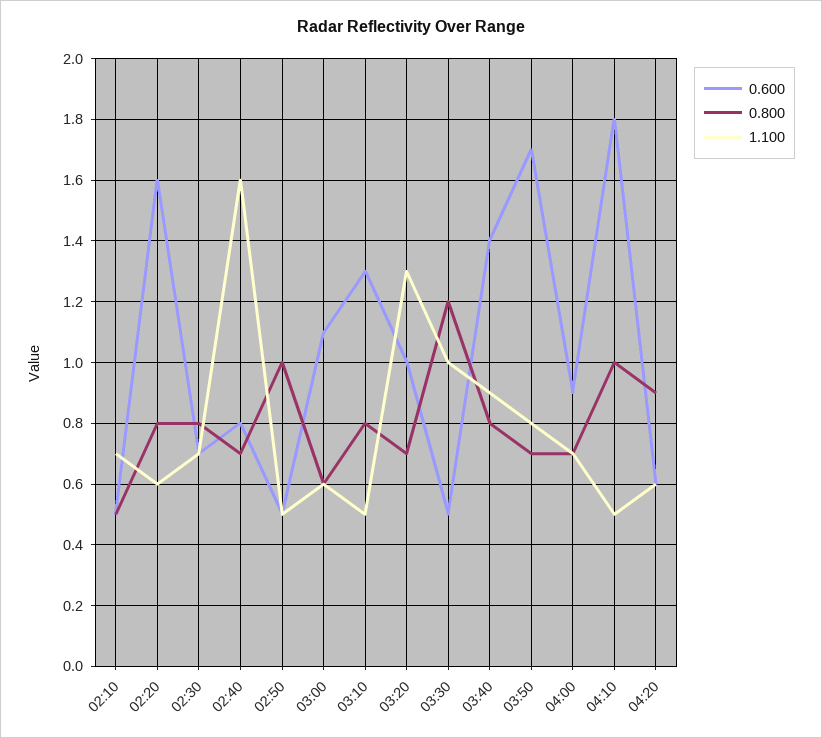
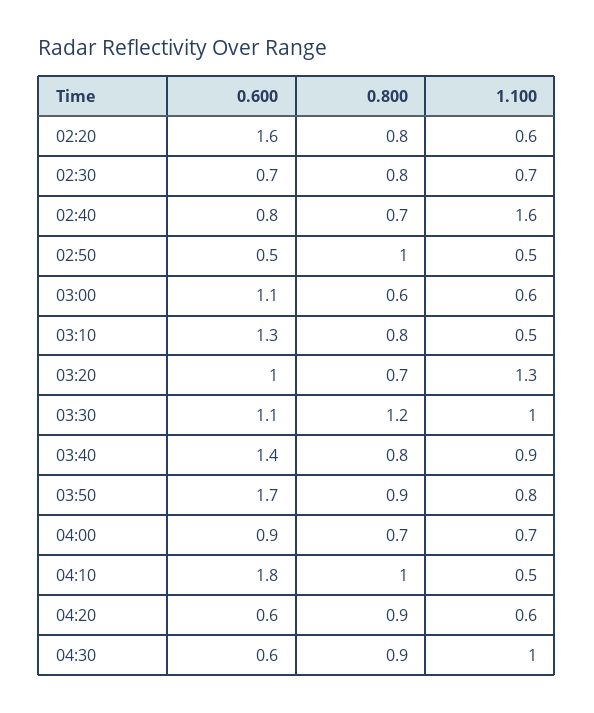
0.600, 02:10: 0.5 -> none
0.800, 02:10: 0.5 -> none
1.100, 02:10: 0.7 -> none
0.600, 03:30: 0.5 -> 1.1
0.800, 03:50: 0.7 -> 0.9
0.600, 04:30: none -> 0.6
0.800, 04:30: none -> 0.9
1.100, 04:30: none -> 1

